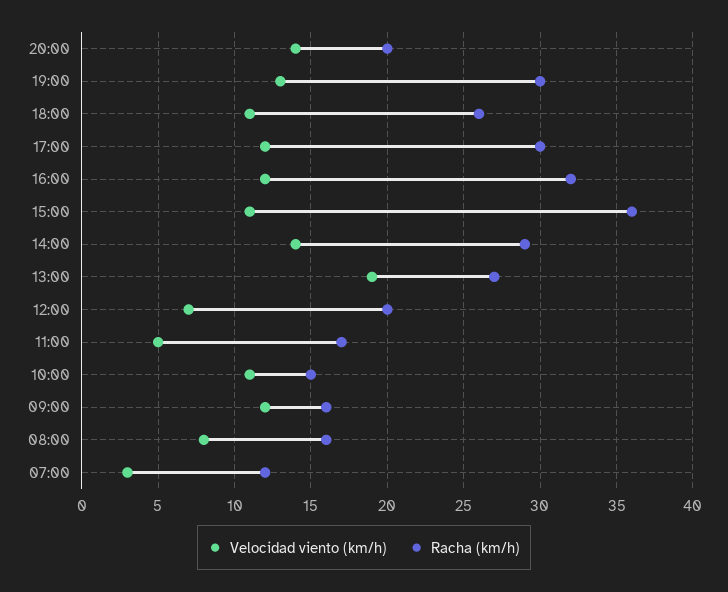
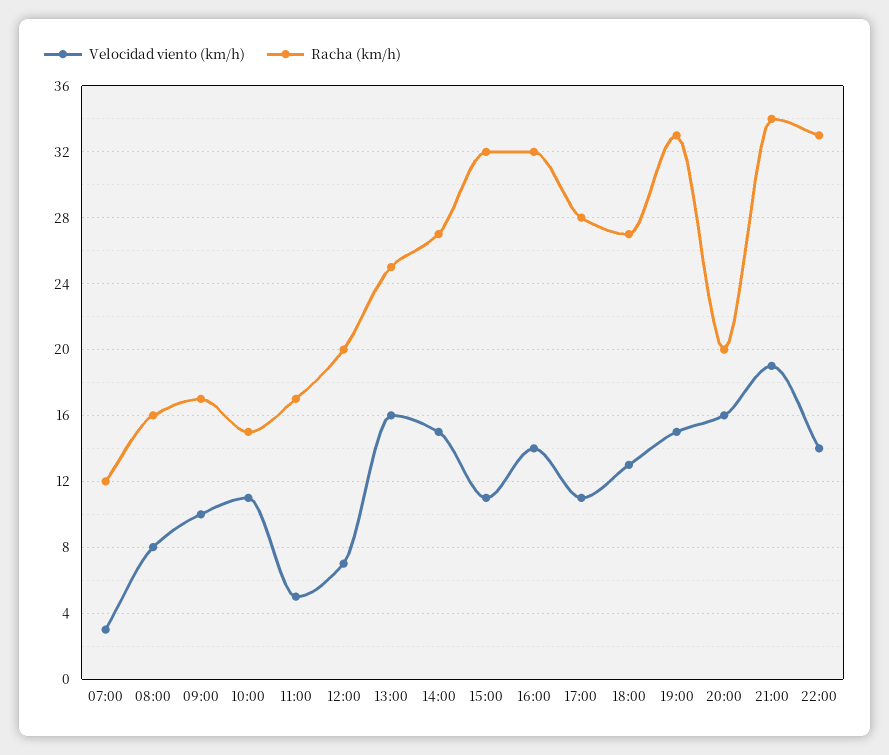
Velocidad viento (km/h), 20:00: 14 -> 16
Velocidad viento (km/h), 19:00: 13 -> 15
Racha (km/h), 19:00: 30 -> 33
Velocidad viento (km/h), 18:00: 11 -> 13
Racha (km/h), 18:00: 26 -> 27
Velocidad viento (km/h), 17:00: 12 -> 11
Racha (km/h), 17:00: 30 -> 28
Velocidad viento (km/h), 16:00: 12 -> 14
Racha (km/h), 15:00: 36 -> 32
Velocidad viento (km/h), 14:00: 14 -> 15
Racha (km/h), 14:00: 29 -> 27
Velocidad viento (km/h), 13:00: 19 -> 16
Racha (km/h), 13:00: 27 -> 25
Velocidad viento (km/h), 09:00: 12 -> 10
Racha (km/h), 09:00: 16 -> 17
Velocidad viento (km/h), 21:00: none -> 19
Racha (km/h), 21:00: none -> 34
Velocidad viento (km/h), 22:00: none -> 14
Racha (km/h), 22:00: none -> 33

